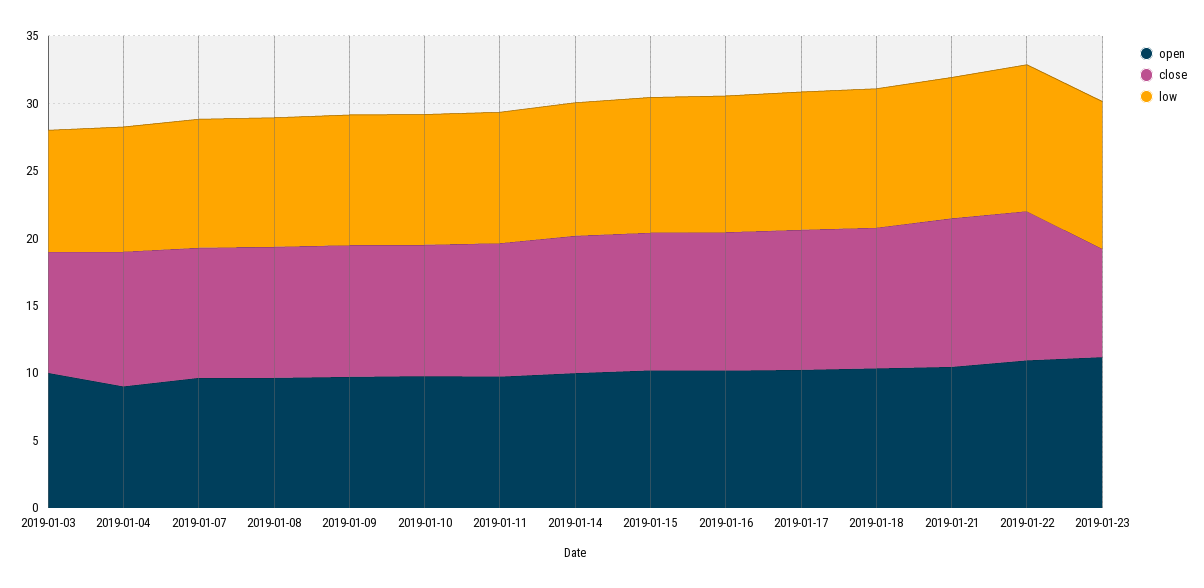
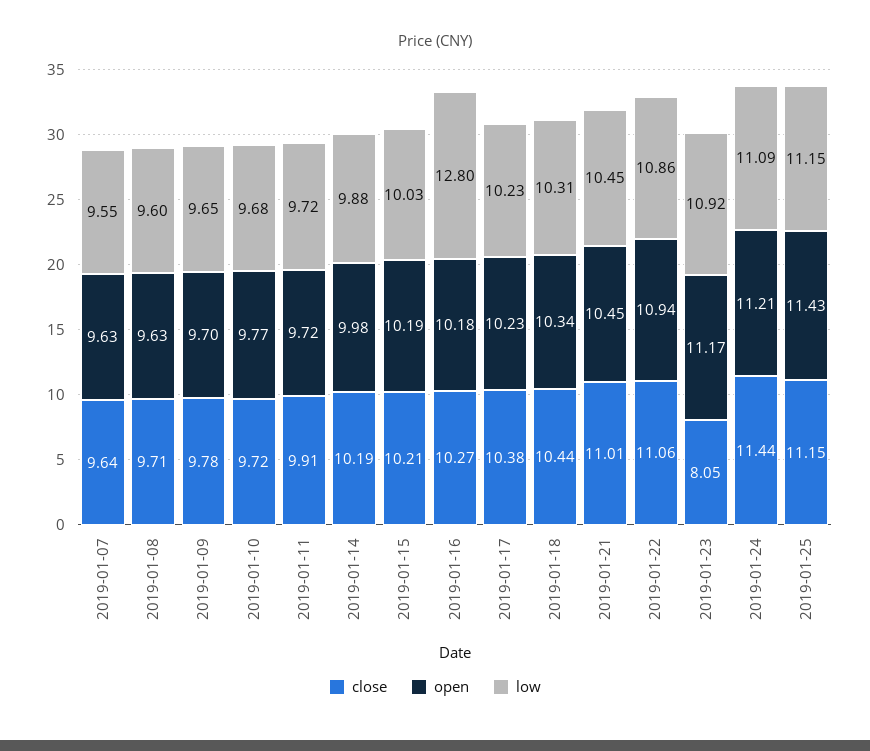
open, 2019-01-03: 10 -> none
close, 2019-01-03: 9 -> none
low, 2019-01-03: 9 -> none
open, 2019-01-04: 9 -> none
close, 2019-01-04: 10 -> none
low, 2019-01-04: 9 -> none
low, 2019-01-16: 10 -> 12.8
close, 2019-01-24: none -> 11.44
open, 2019-01-24: none -> 11.21
low, 2019-01-24: none -> 11.09
close, 2019-01-25: none -> 11.15
open, 2019-01-25: none -> 11.43
low, 2019-01-25: none -> 11.15

